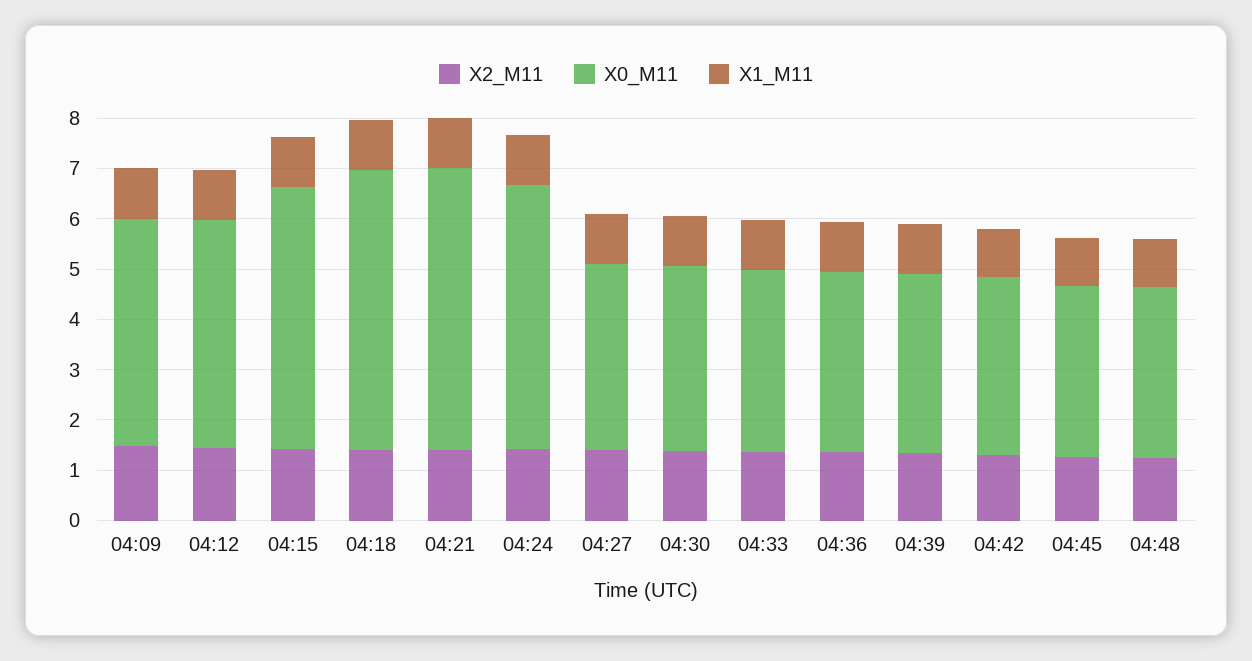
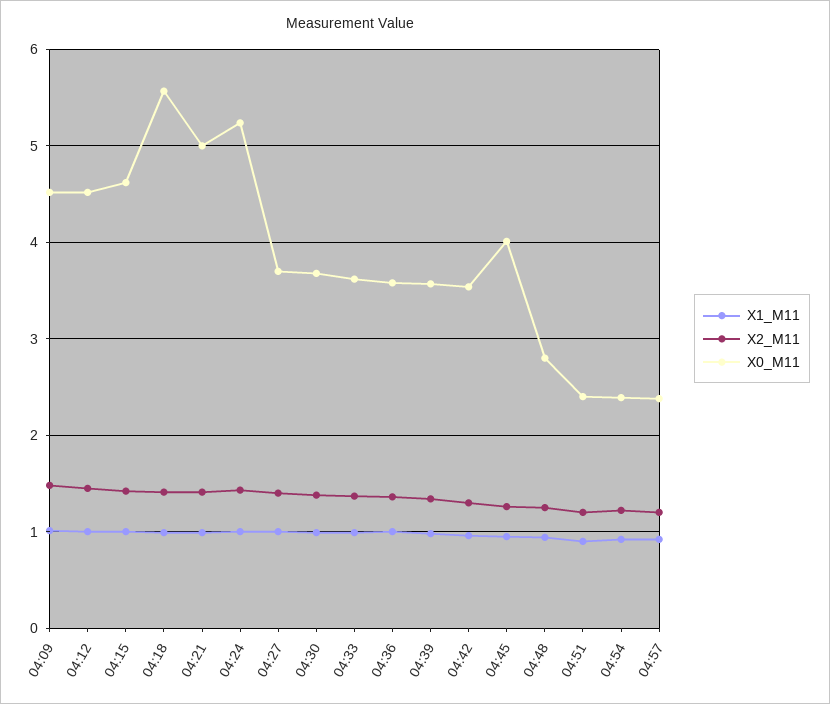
X0_M11, 04:15: 5.2 -> 4.6
X0_M11, 04:21: 5.6 -> 5
X0_M11, 04:45: 3.4 -> 4
X0_M11, 04:48: 3.4 -> 2.8
X1_M11, 04:51: none -> 0.9
X2_M11, 04:51: none -> 1.2
X0_M11, 04:51: none -> 2.4
X1_M11, 04:54: none -> 0.9
X2_M11, 04:54: none -> 1.2
X0_M11, 04:54: none -> 2.4
X1_M11, 04:57: none -> 0.9
X2_M11, 04:57: none -> 1.2
X0_M11, 04:57: none -> 2.4

